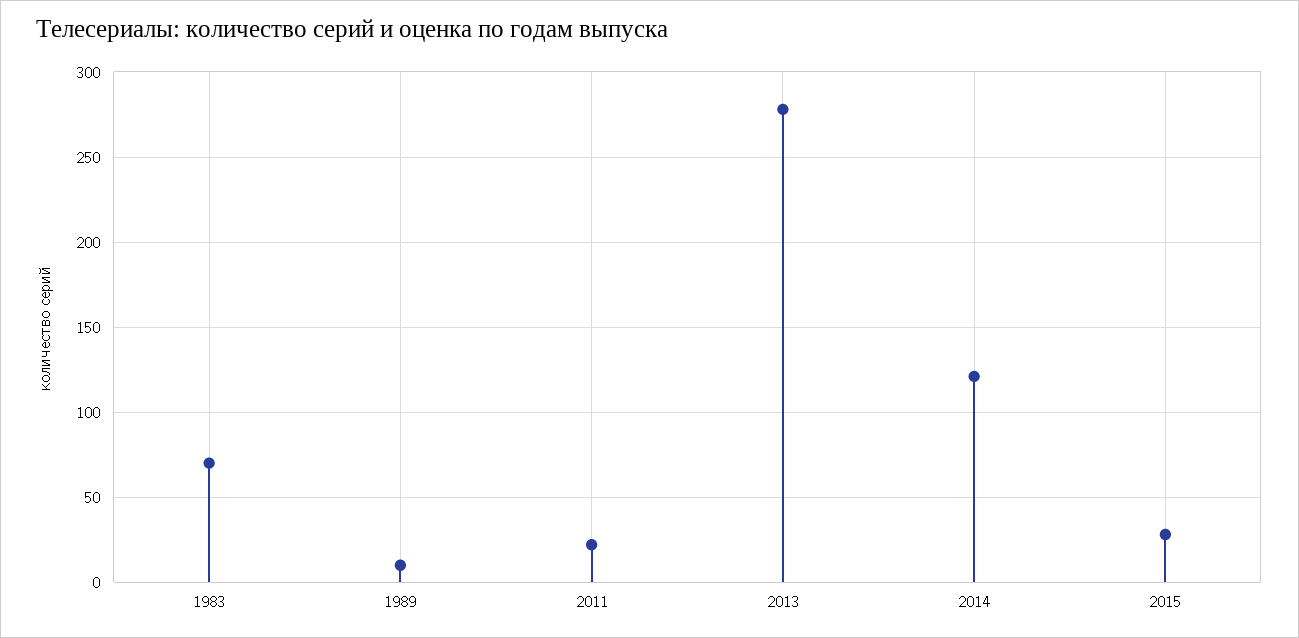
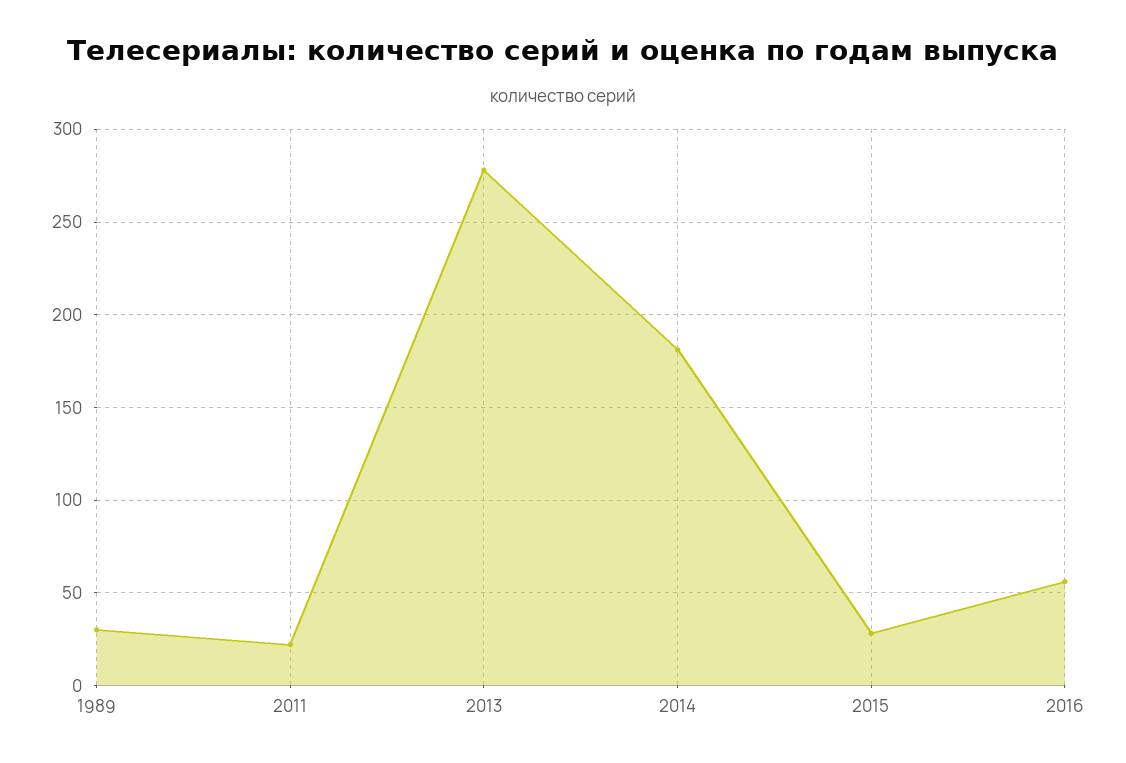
1983: 70 -> none
1989: 10 -> 30
2014: 120 -> 180
2016: none -> 55

